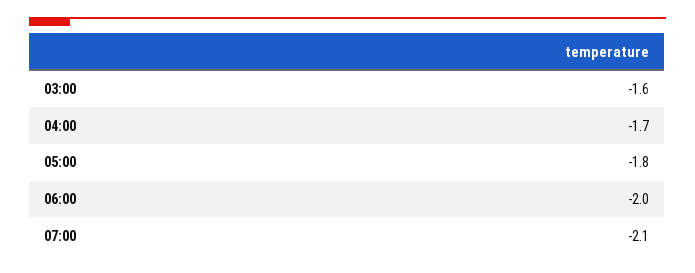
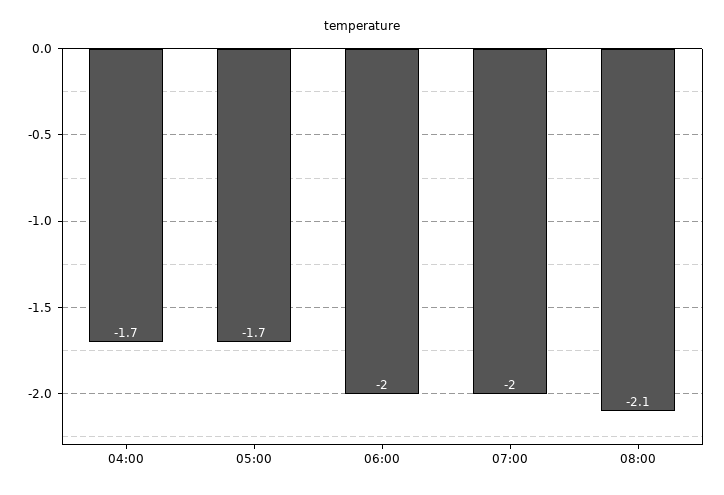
03:00: -1.6 -> none
05:00: -1.8 -> -1.7
07:00: -2.1 -> -2
08:00: none -> -2.1

